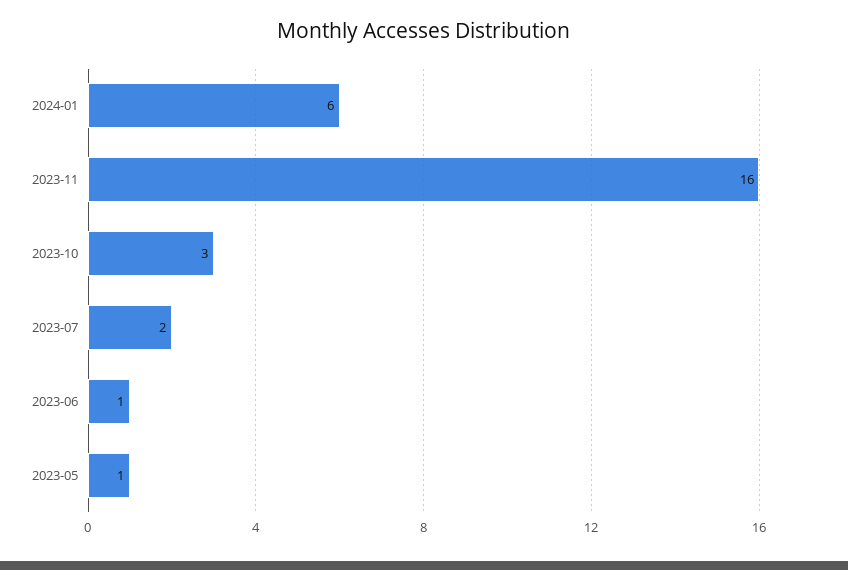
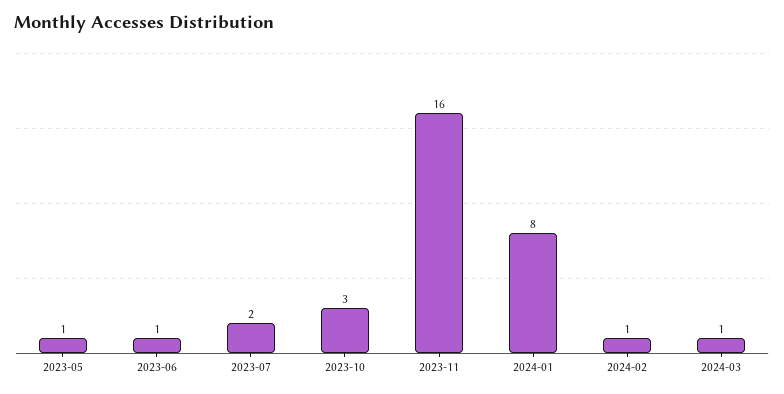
2024-01: 6 -> 8
2024-02: none -> 1
2024-03: none -> 1

